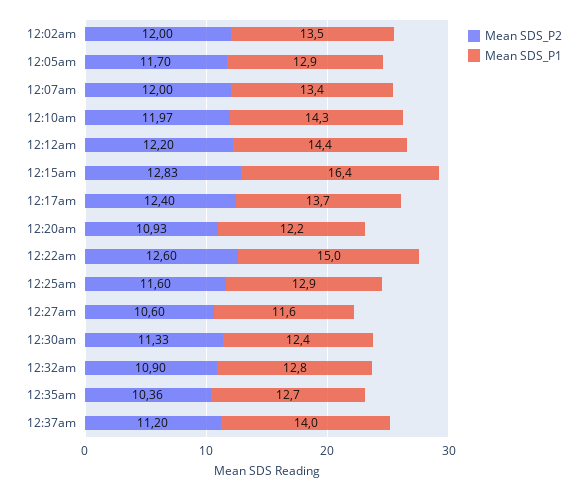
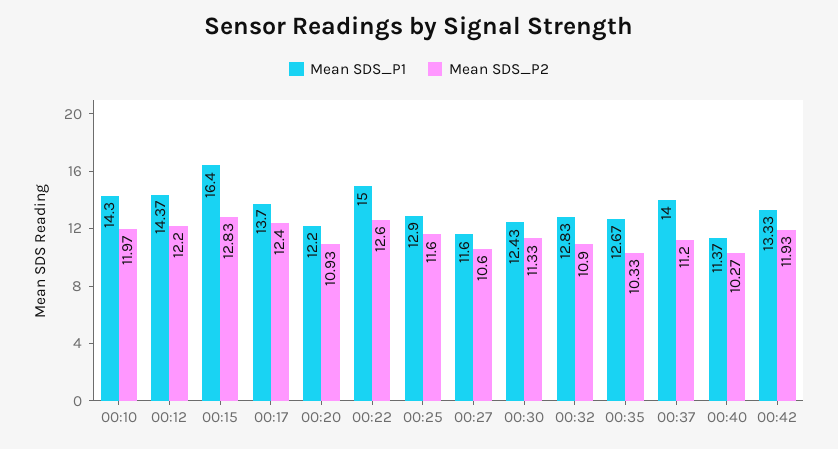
Mean SDS_P2, 12:02am: 12 -> none
Mean SDS_P1, 12:02am: 13.5 -> none
Mean SDS_P2, 12:05am: 11.7 -> none
Mean SDS_P1, 12:05am: 12.9 -> none
Mean SDS_P2, 12:07am: 12 -> none
Mean SDS_P1, 12:07am: 13.4 -> none
Mean SDS_P2, 12:35am: 10.36 -> 10.33
Mean SDS_P1, 00:40: none -> 11.37
Mean SDS_P2, 00:40: none -> 10.27
Mean SDS_P1, 00:42: none -> 13.33
Mean SDS_P2, 00:42: none -> 11.93

